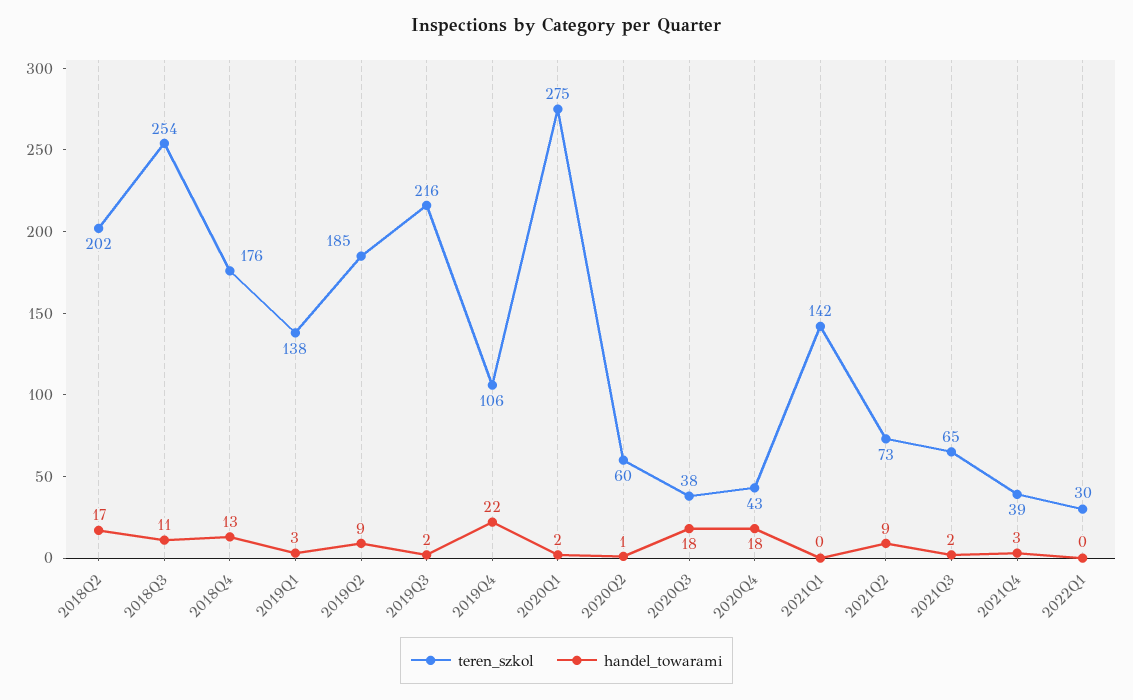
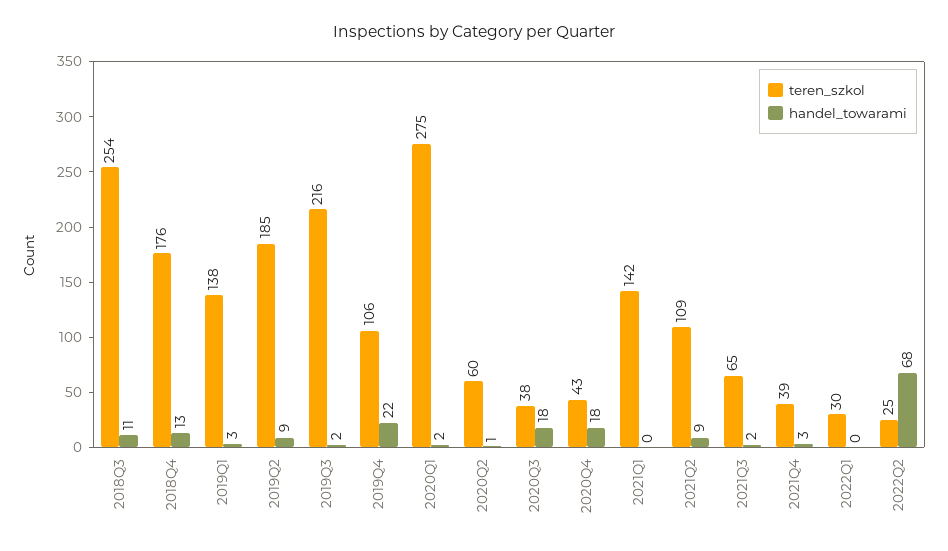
teren_szkol, 2018Q2: 202 -> none
handel_towarami, 2018Q2: 17 -> none
teren_szkol, 2021Q2: 73 -> 109
teren_szkol, 2022Q2: none -> 25
handel_towarami, 2022Q2: none -> 68

